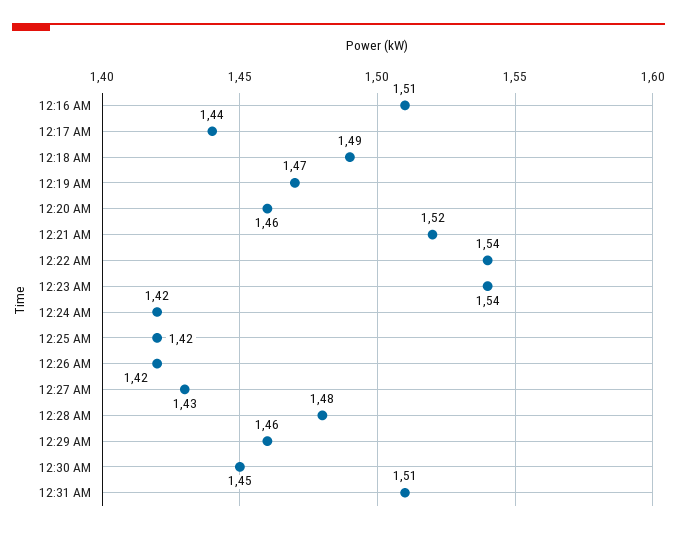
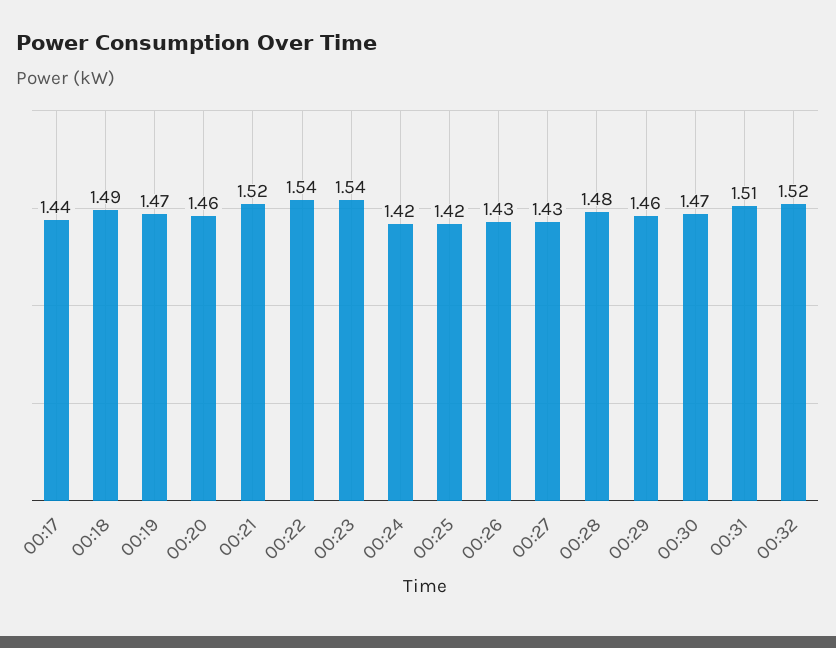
12:16 AM: 1.51 -> none
12:26 AM: 1.42 -> 1.43
12:30 AM: 1.45 -> 1.47
00:32: none -> 1.52

